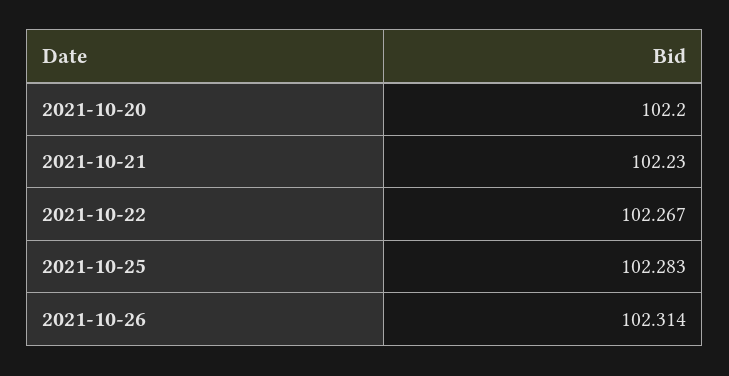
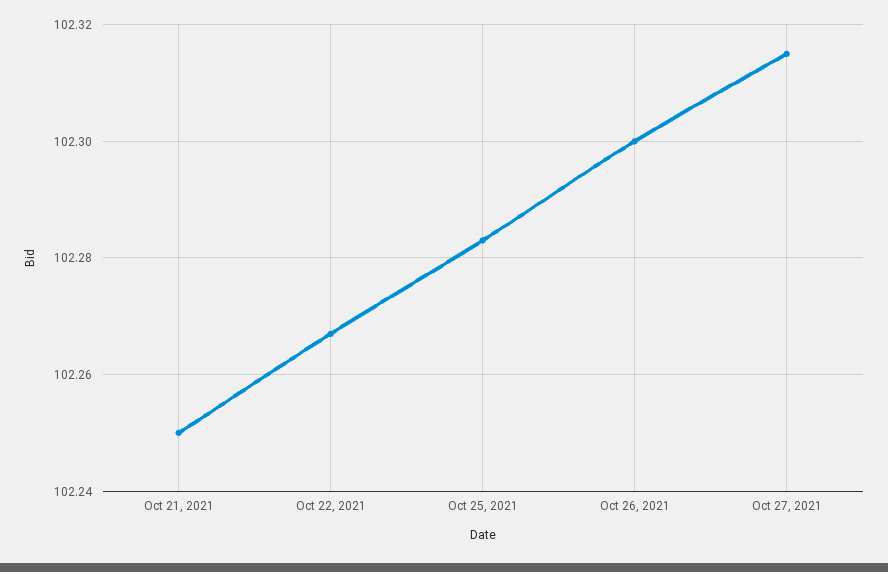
2021-10-20: 102.2 -> none
2021-10-21: 102.23 -> 102.25
2021-10-26: 102.314 -> 102.3
Oct 27, 2021: none -> 102.315

